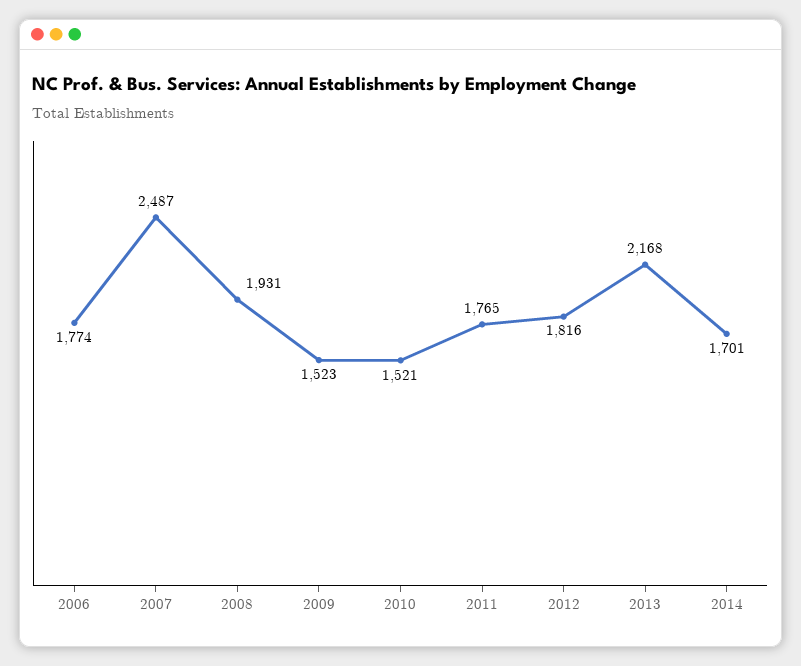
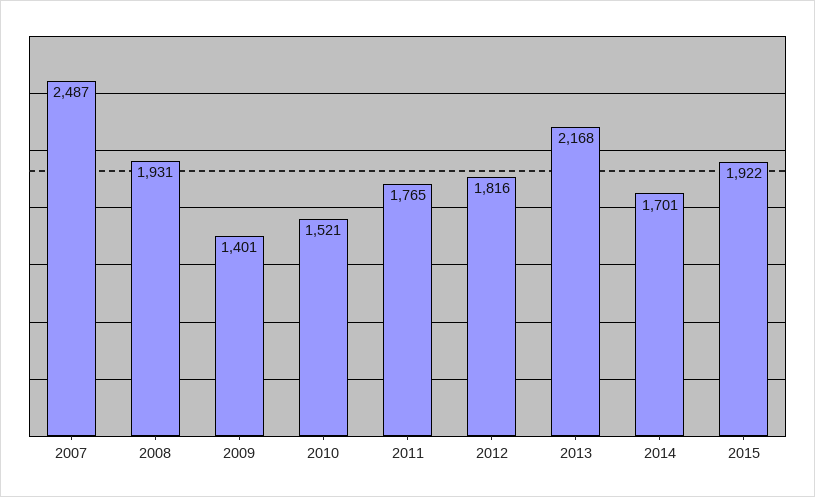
2006: 1774 -> none
2009: 1523 -> 1401
2015: none -> 1922

